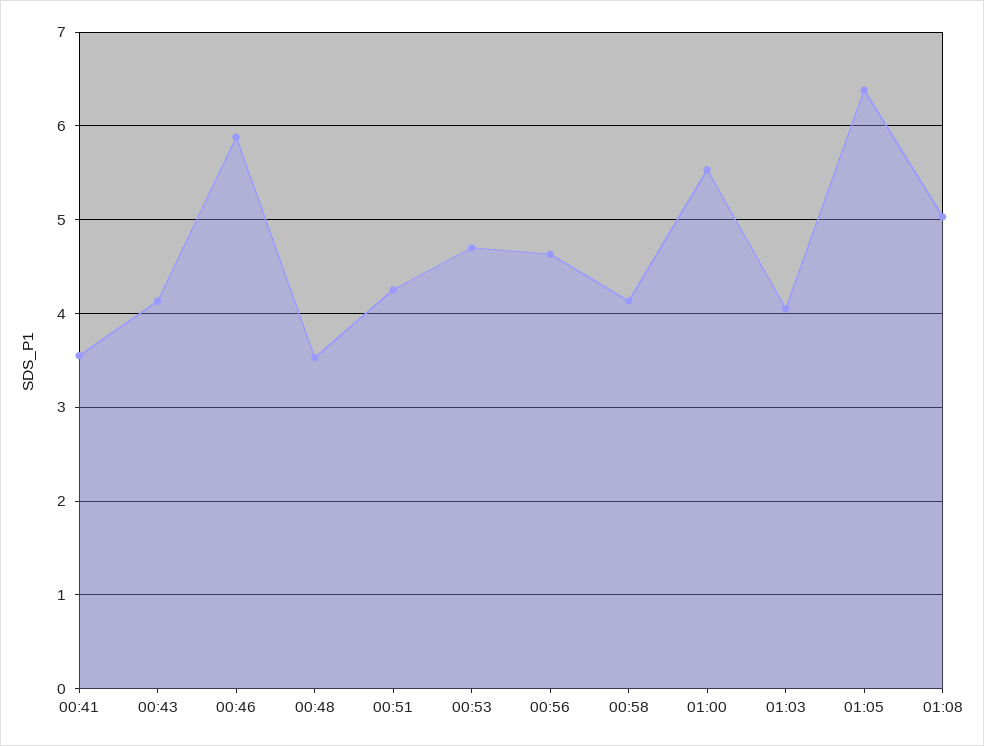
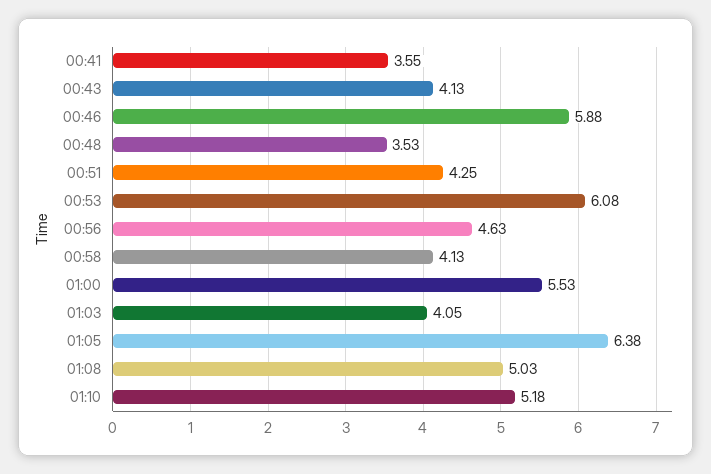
00:53: 4.7 -> 6.08
01:10: none -> 5.18

